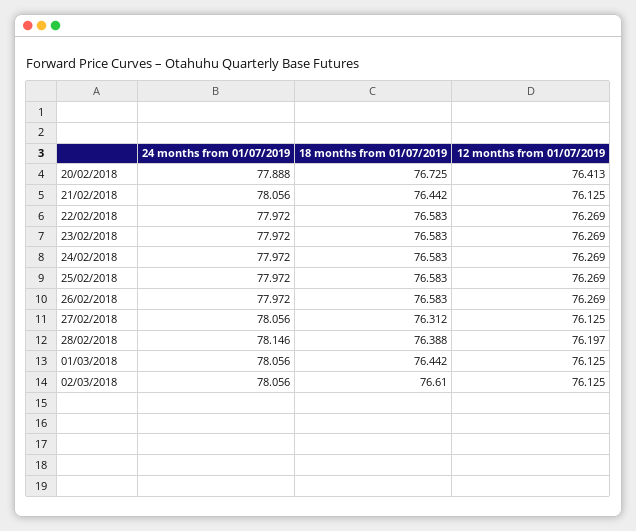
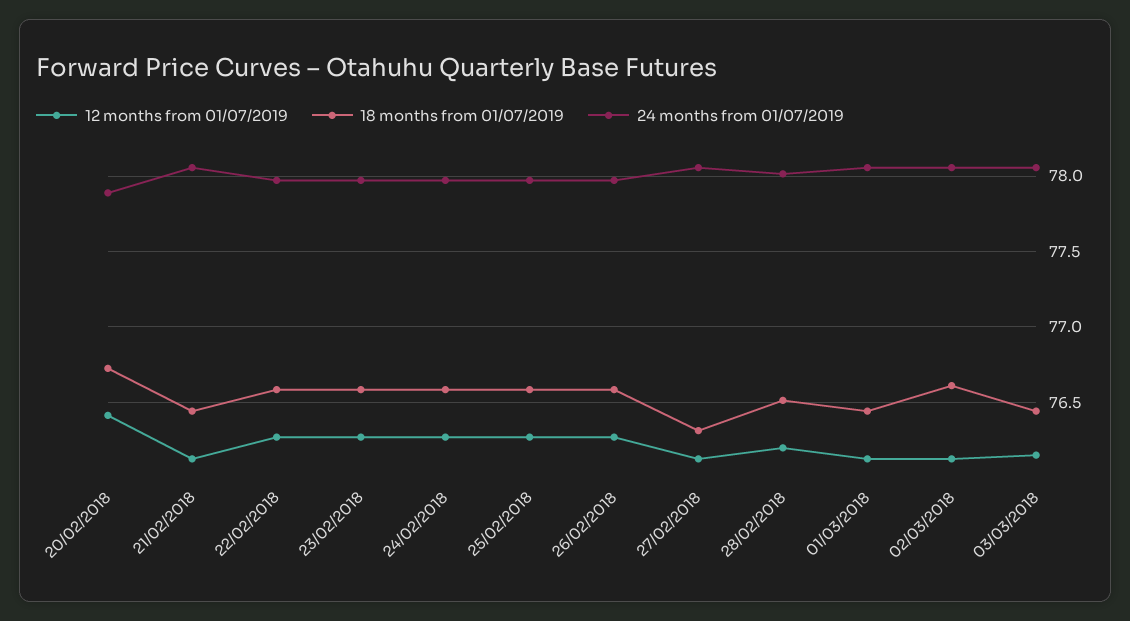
24 months from 01/07/2019, 28/02/2018: 78.146 -> 78
18 months from 01/07/2019, 28/02/2018: 76.388 -> 76.5
12 months from 01/07/2019, 03/03/2018: none -> 76.15
18 months from 01/07/2019, 03/03/2018: none -> 76.45
24 months from 01/07/2019, 03/03/2018: none -> 78.05

